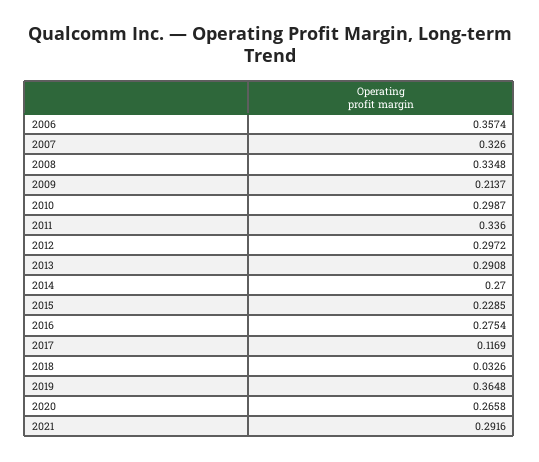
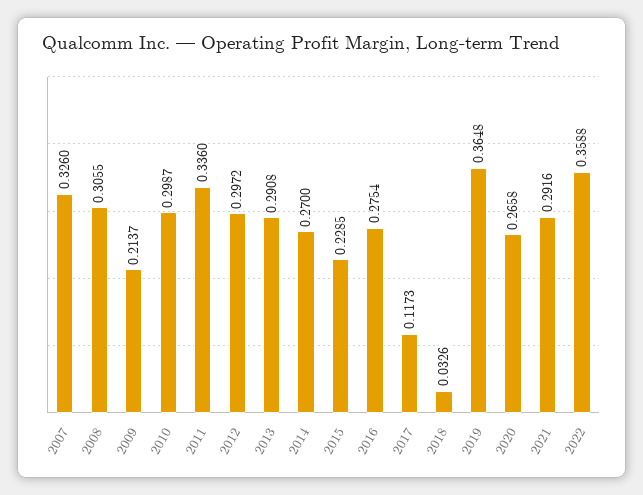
2006: 0.3574 -> none
2008: 0.3348 -> 0.3055
2017: 0.1169 -> 0.1173
2022: none -> 0.3588

